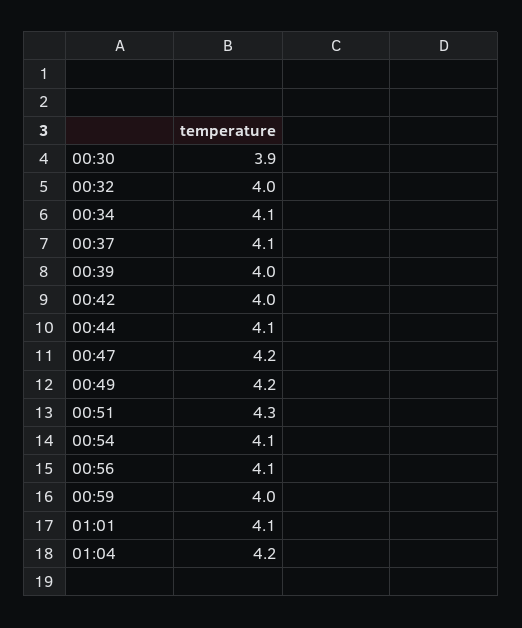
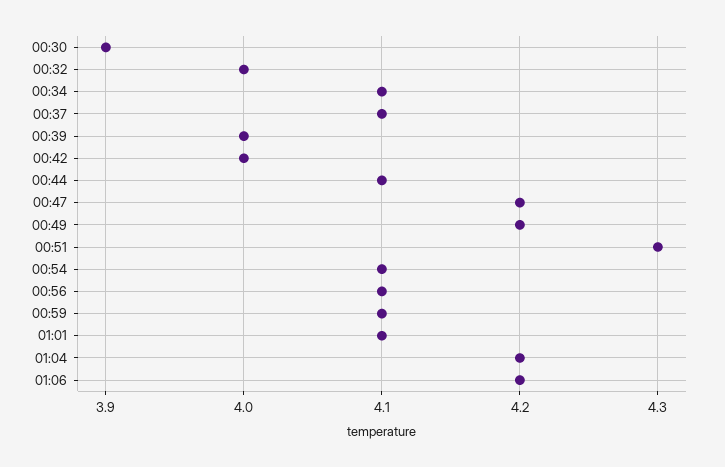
00:59: 4 -> 4.1
01:06: none -> 4.2

